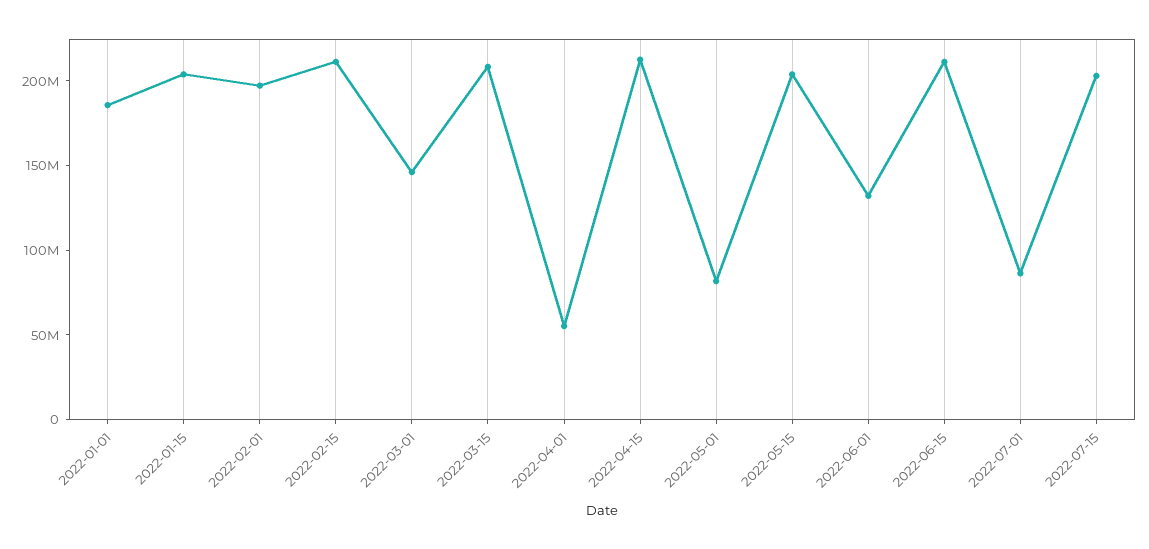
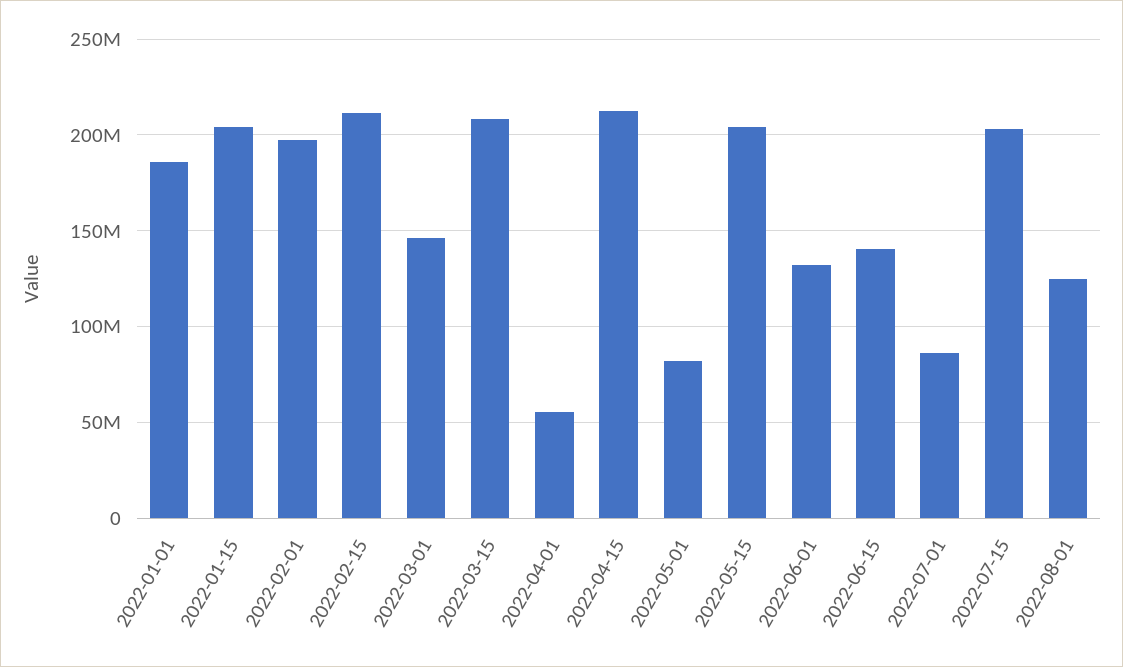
2022-06-15: 210000000 -> 140000000
2022-08-01: none -> 125000000

